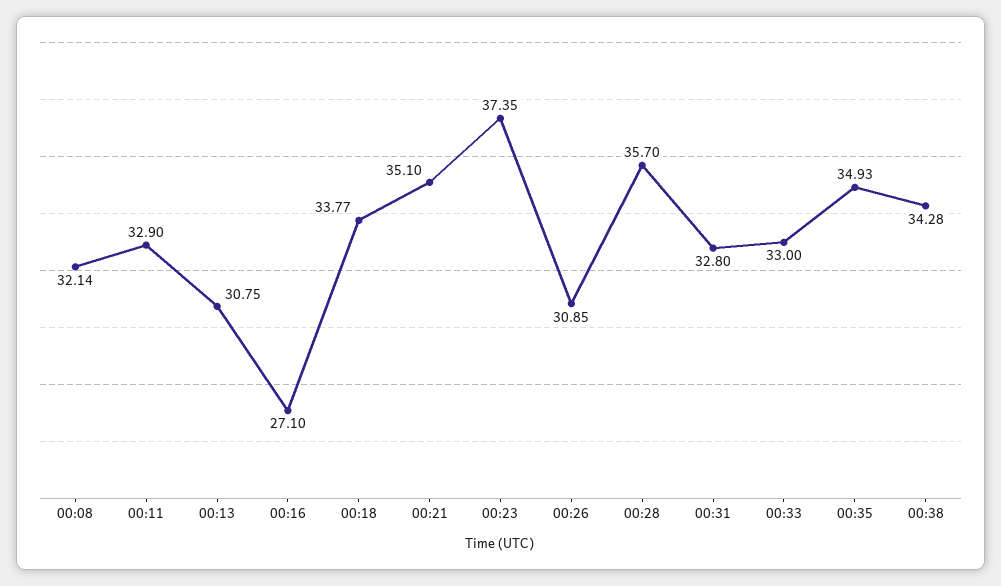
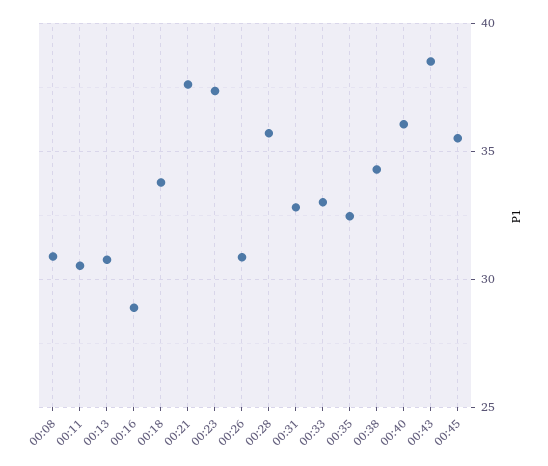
00:08: 32.14 -> 31
00:11: 32.9 -> 30.5
00:16: 27.1 -> 29
00:21: 35.1 -> 37.5
00:35: 34.93 -> 32.5
00:40: none -> 36
00:43: none -> 38.5
00:45: none -> 35.5

